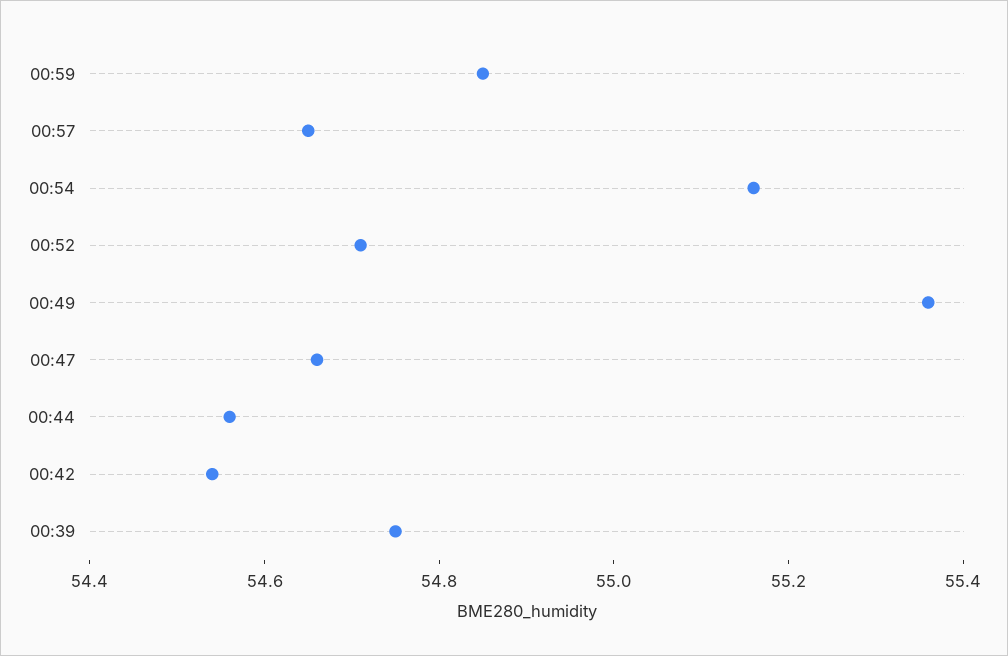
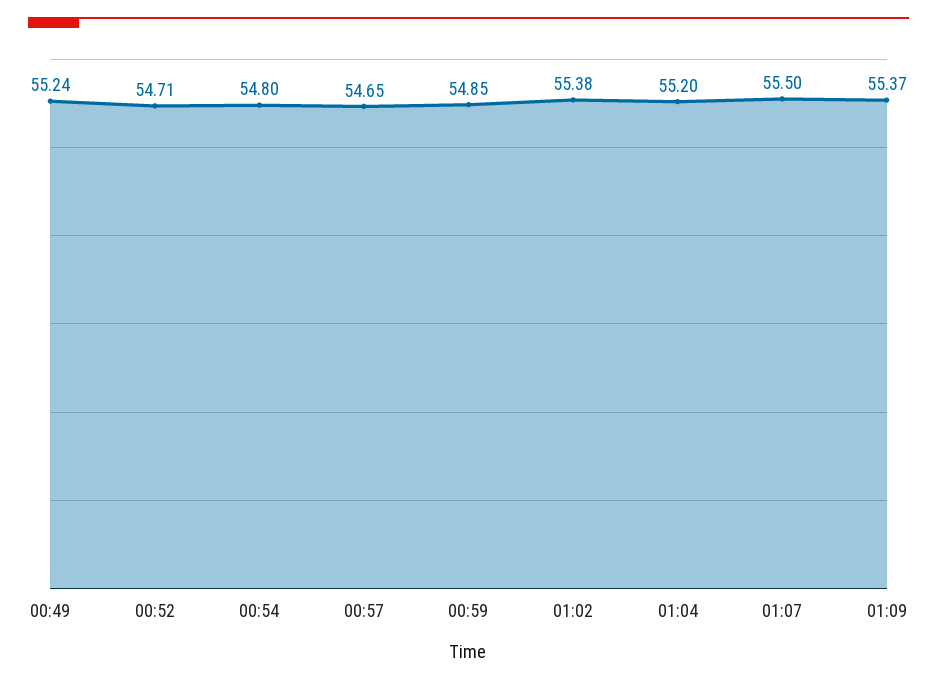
00:54: 55.15 -> 54.8
00:49: 55.35 -> 55.24
00:47: 54.65 -> none
00:44: 54.55 -> none
00:42: 54.55 -> none
00:39: 54.75 -> none
01:02: none -> 55.38
01:04: none -> 55.2
01:07: none -> 55.5
01:09: none -> 55.37

